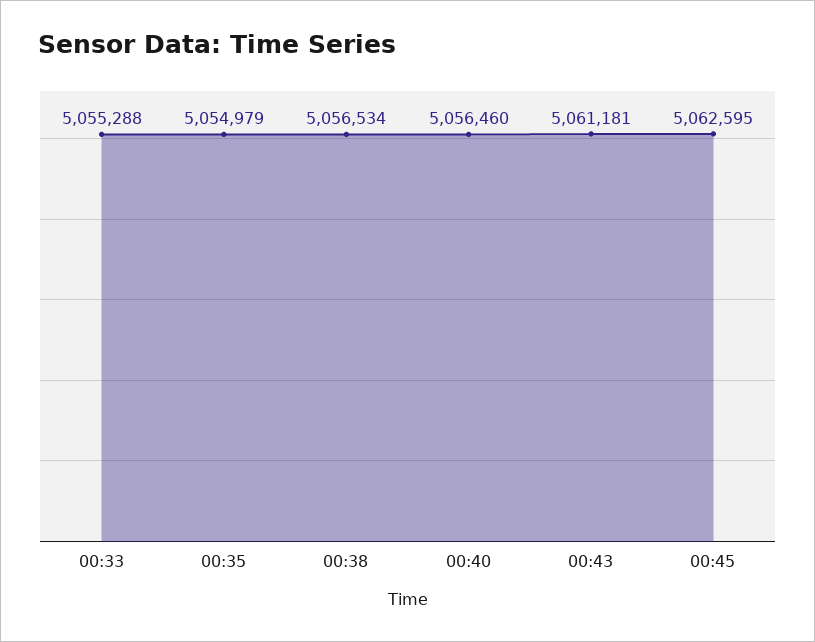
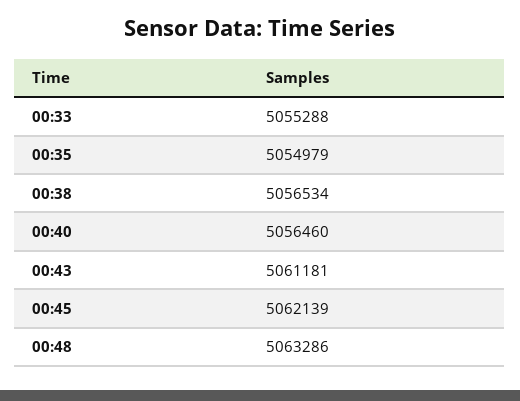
00:45: 5062595 -> 5062139
00:48: none -> 5063286

